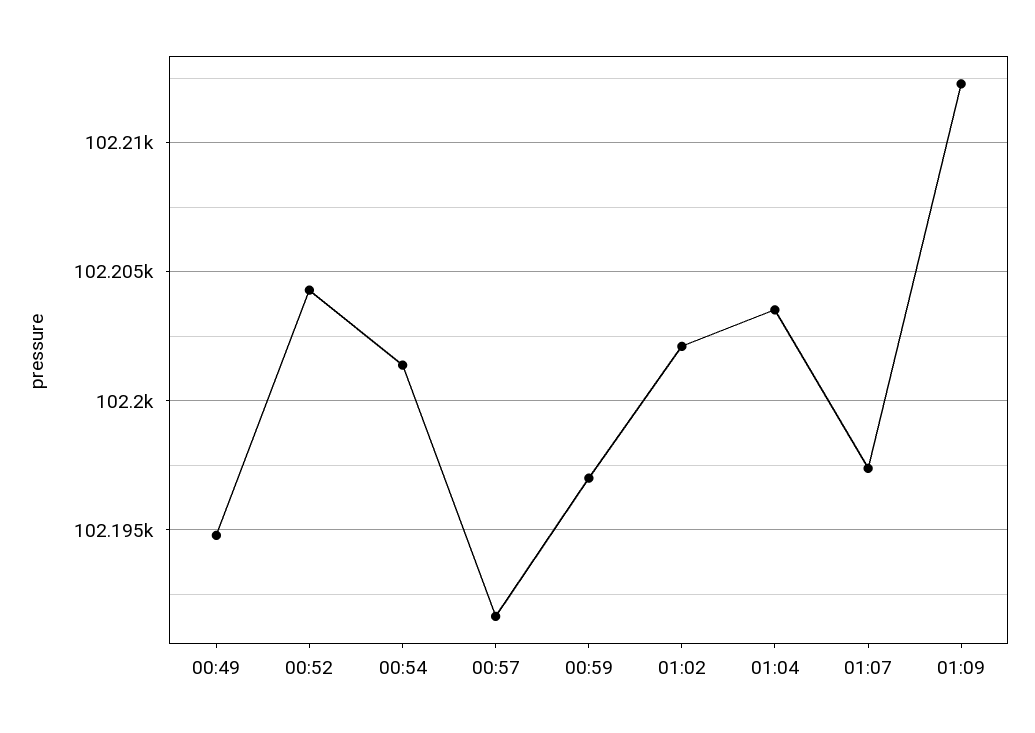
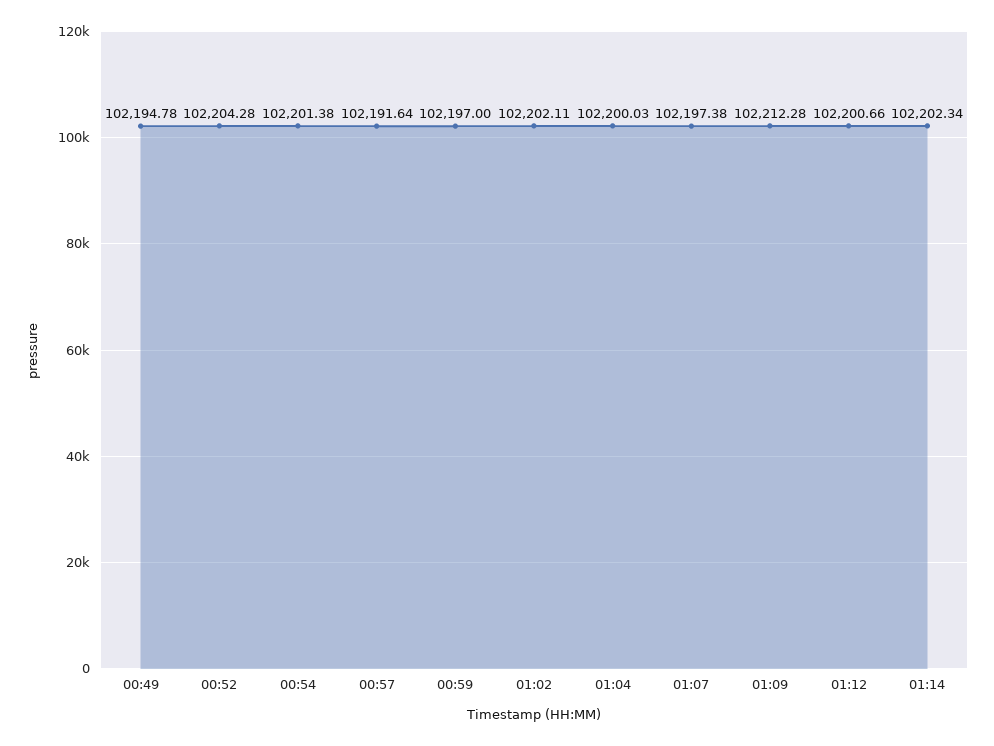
01:04: 102203.5 -> 102200.03
01:12: none -> 102200.66
01:14: none -> 102202.34

